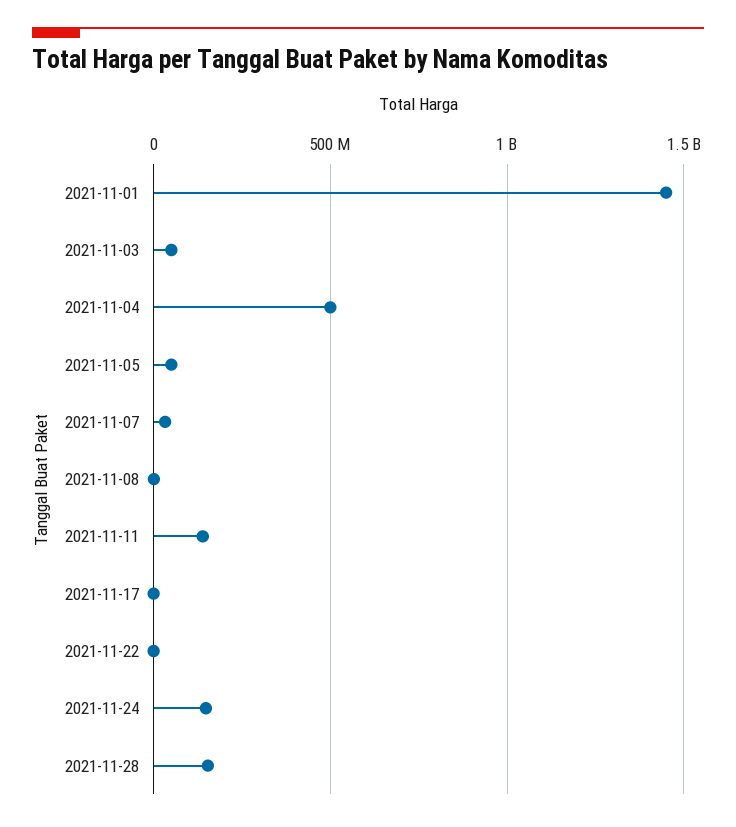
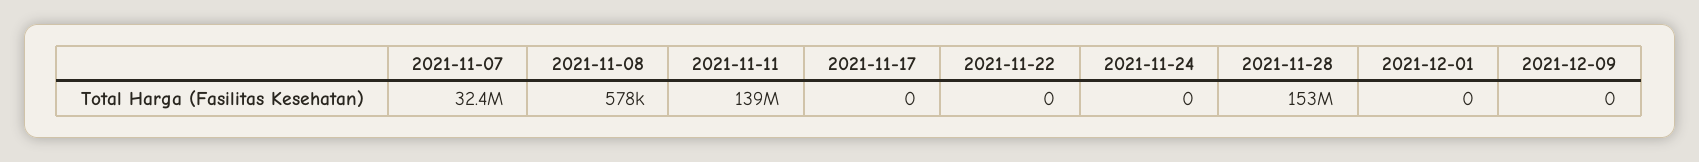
2021-11-01: 1450000000 -> none
2021-11-03: 50000000 -> none
2021-11-04: 500000000 -> none
2021-11-05: 50000000 -> none
2021-11-24: 150000000 -> 0
2021-12-01: none -> 0
2021-12-09: none -> 0

